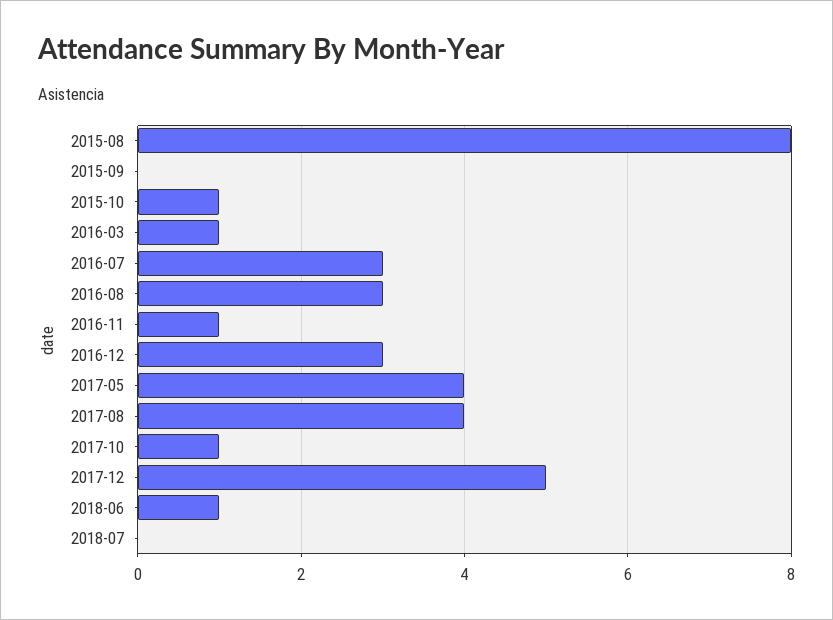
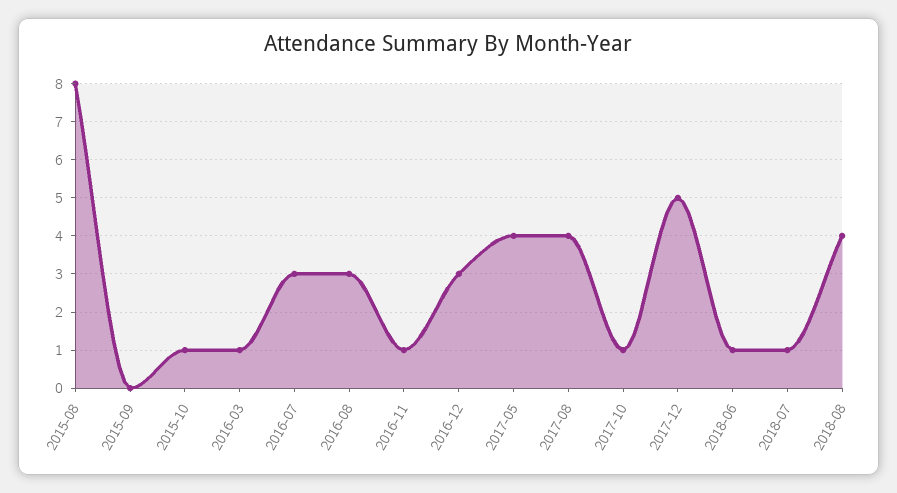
2018-07: 0 -> 1
2018-08: none -> 4

